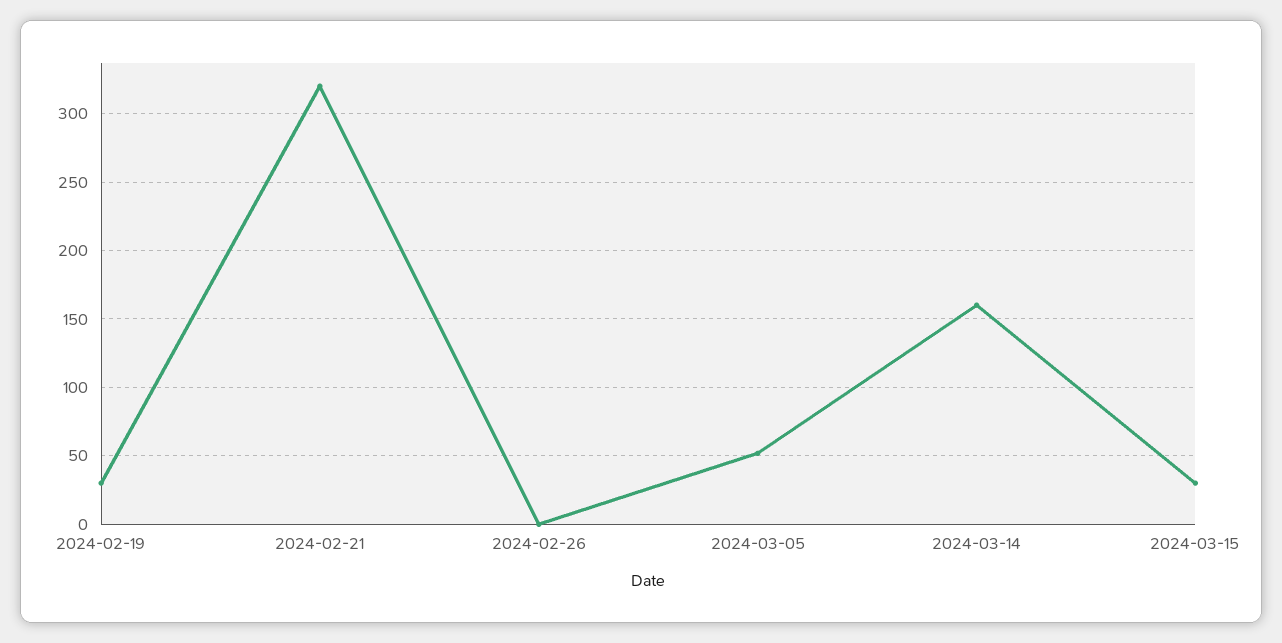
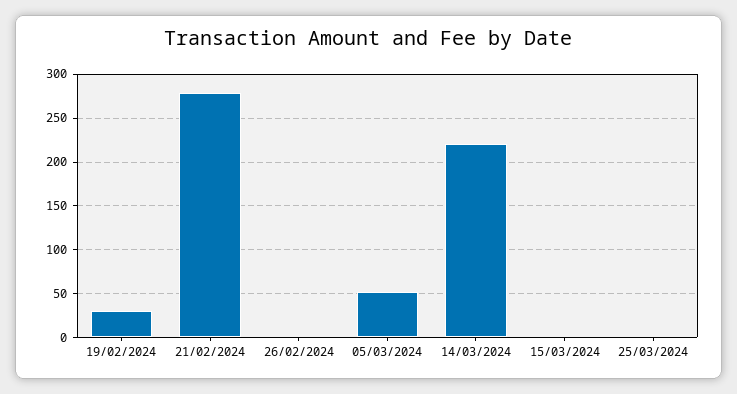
2024-02-21: 320 -> 280
2024-03-14: 160 -> 220
2024-03-15: 30 -> 0
25/03/2024: none -> 0

